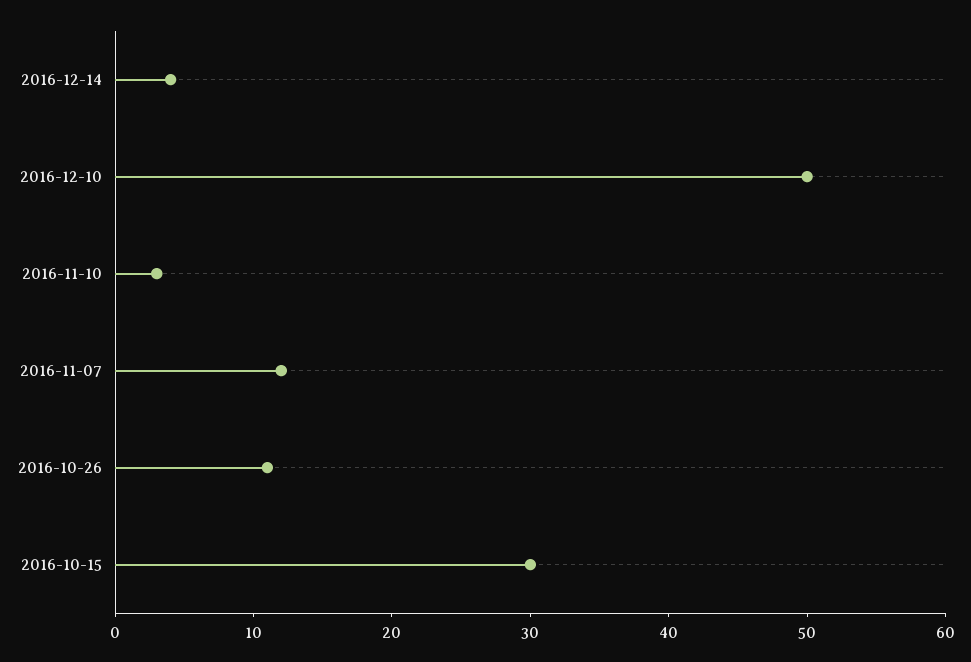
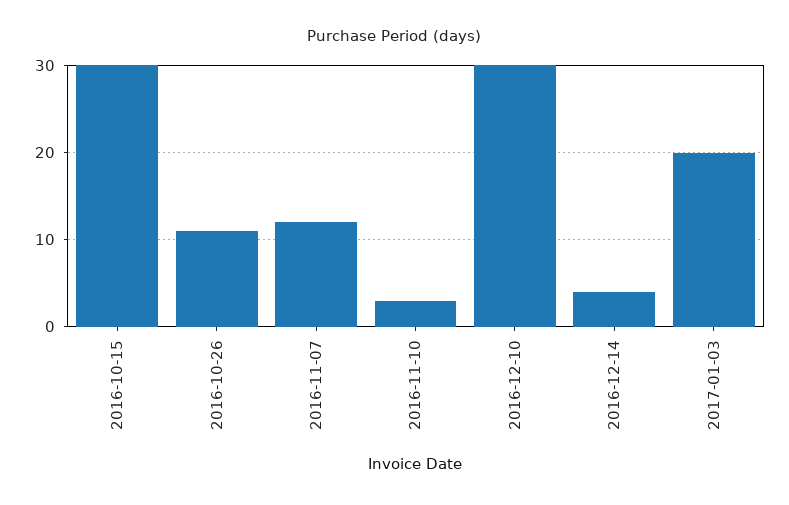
2016-12-10: 50 -> 30
2017-01-03: none -> 20

